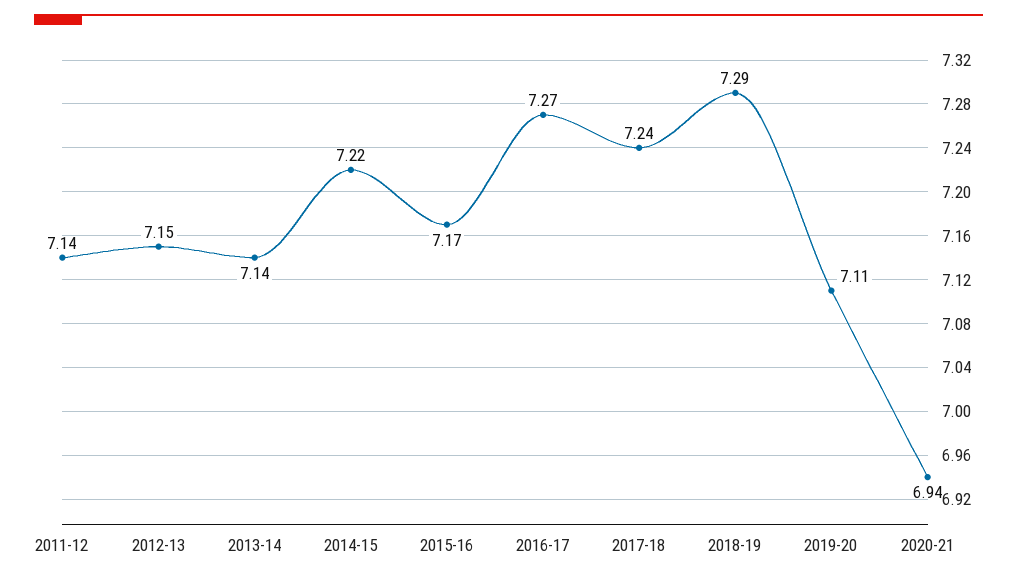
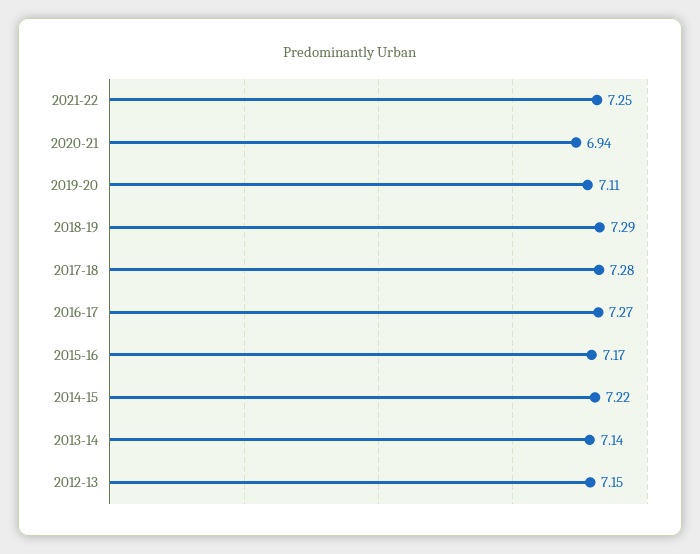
2011-12: 7.14 -> none
2017-18: 7.24 -> 7.28
2021-22: none -> 7.25

